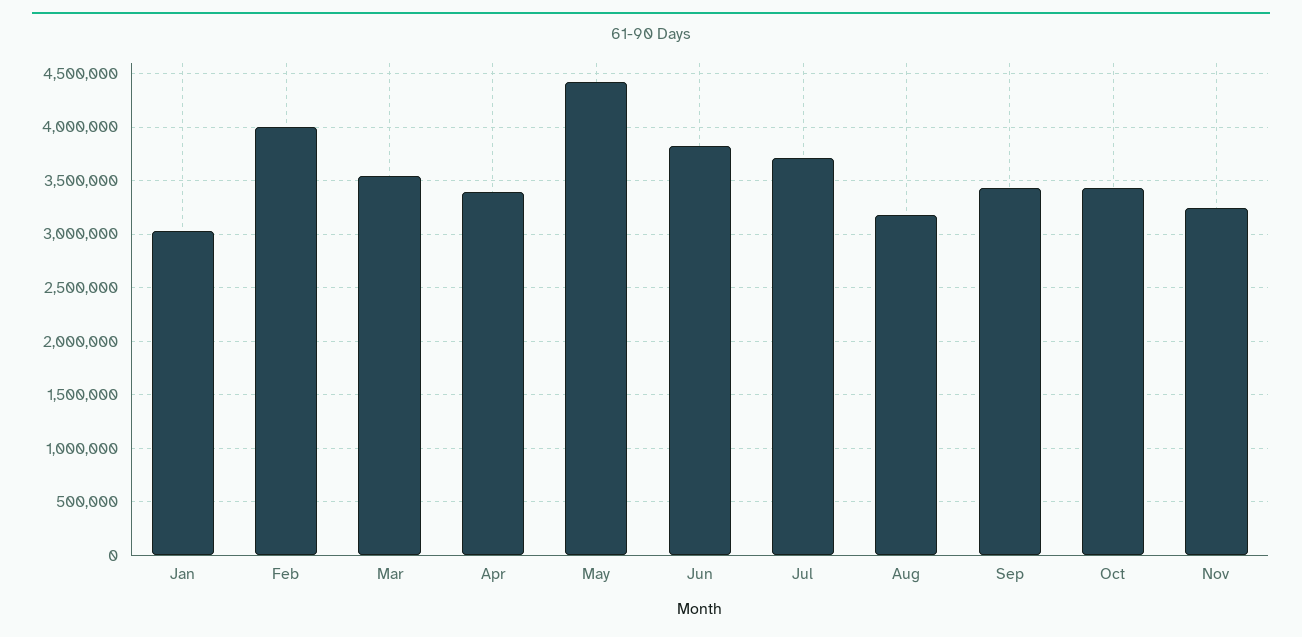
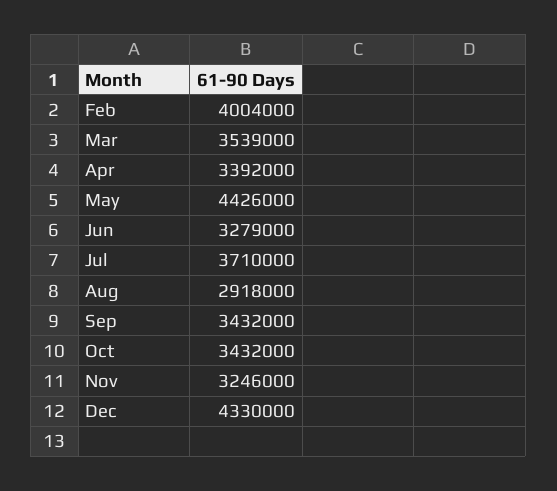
Jan: 3000000 -> none
Jun: 3800000 -> 3279000
Aug: 3200000 -> 2918000
Dec: none -> 4330000

